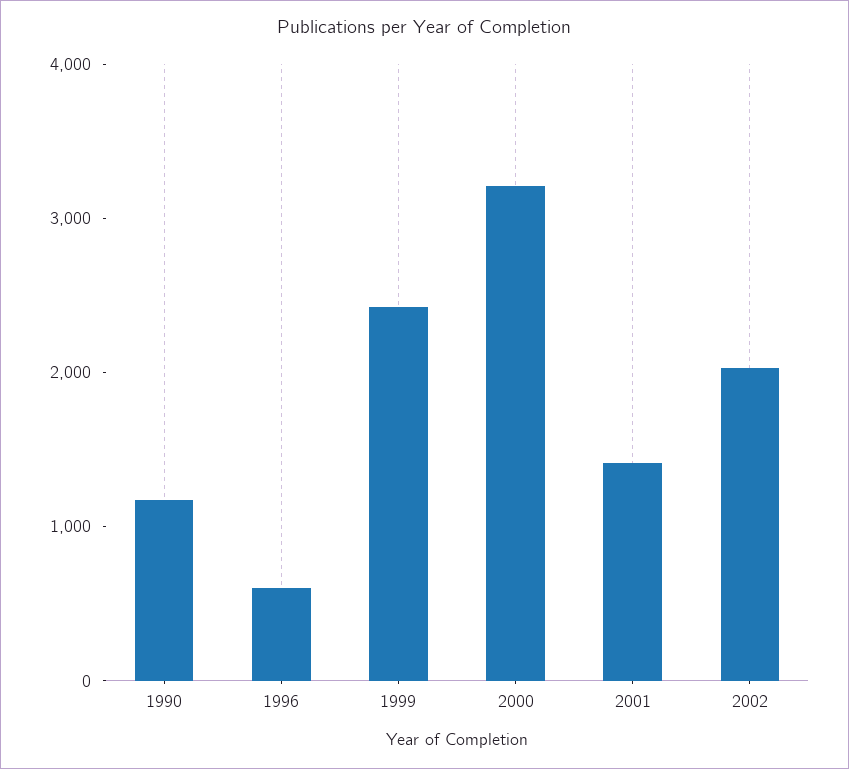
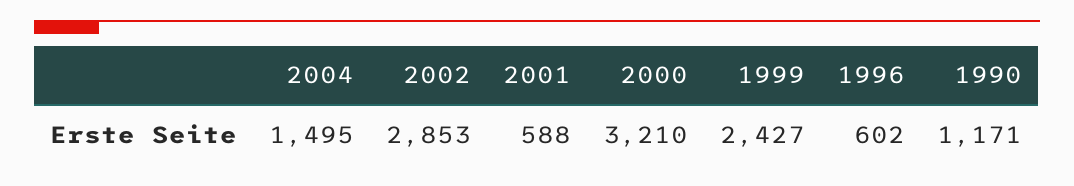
2001: 1400 -> 588
2002: 2000 -> 2853
2004: none -> 1495

